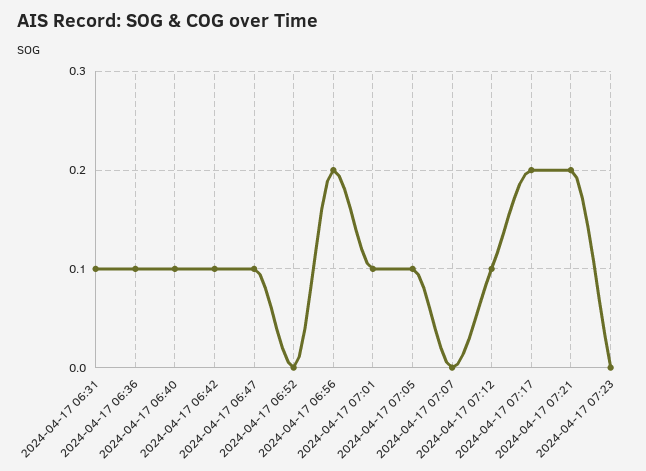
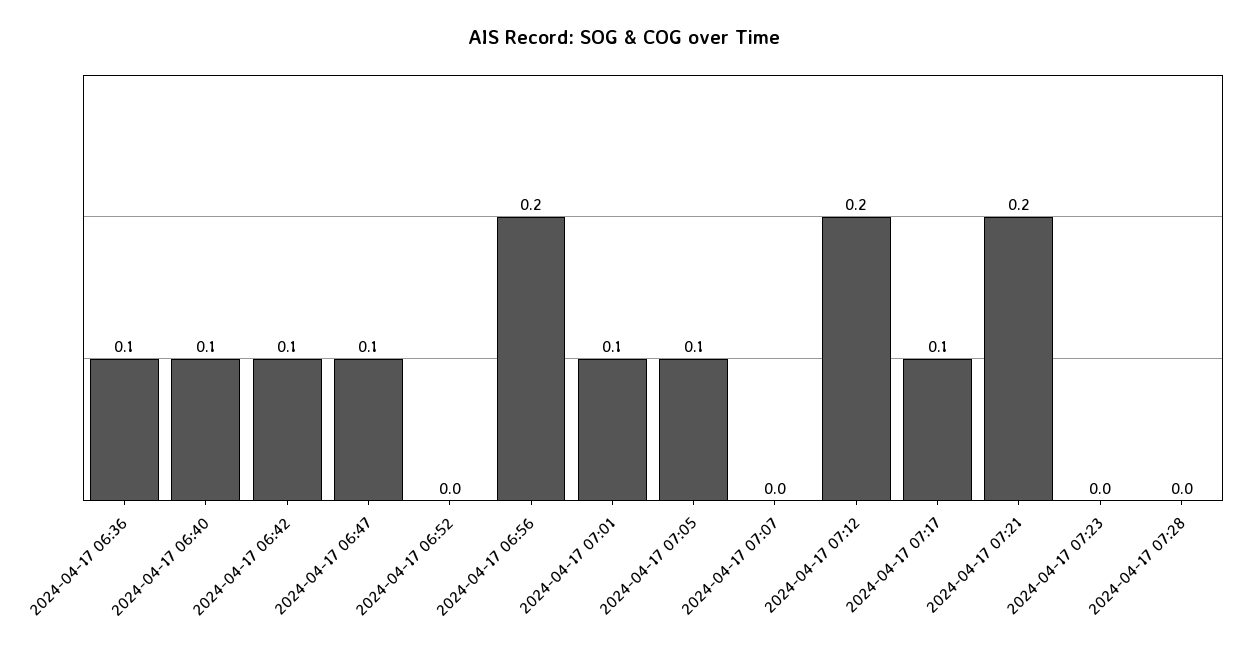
2024-04-17 06:31: 0.1 -> none
2024-04-17 07:12: 0.1 -> 0.2
2024-04-17 07:17: 0.2 -> 0.1
2024-04-17 07:28: none -> 0

